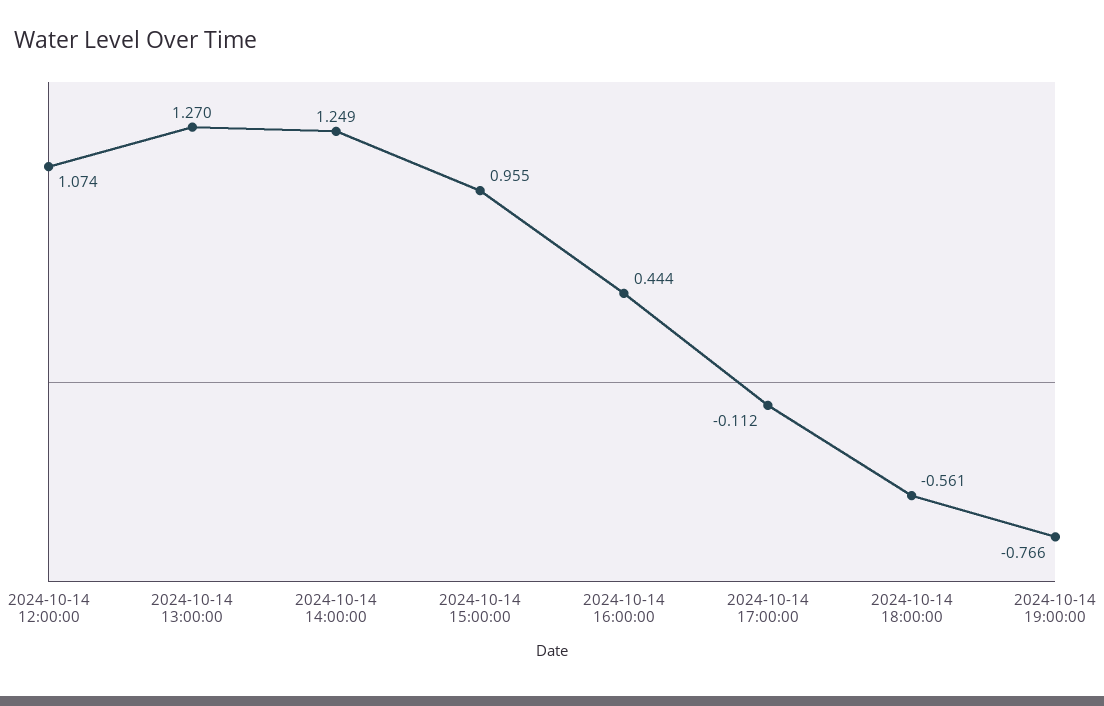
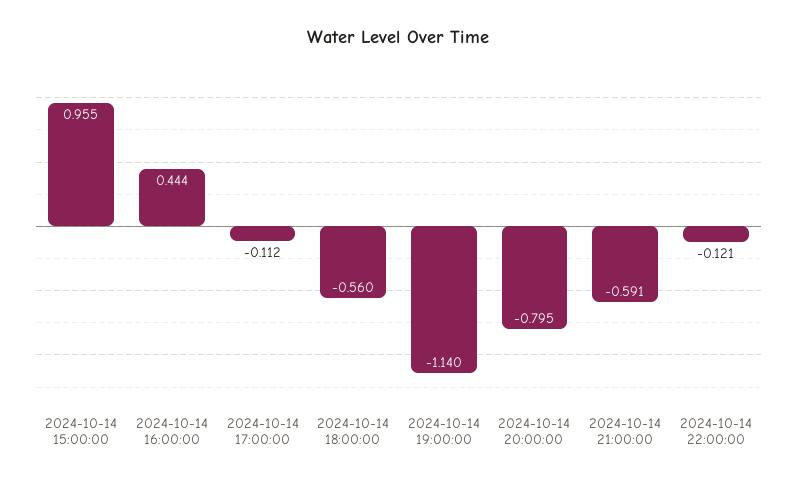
2024-10-14 12:00:00: 1.074 -> none
2024-10-14 13:00:00: 1.27 -> none
2024-10-14 14:00:00: 1.249 -> none
2024-10-14 18:00:00: -0.561 -> -0.56
2024-10-14 19:00:00: -0.766 -> -1.14
2024-10-14 20:00:00: none -> -0.795
2024-10-14 21:00:00: none -> -0.591
2024-10-14 22:00:00: none -> -0.121

